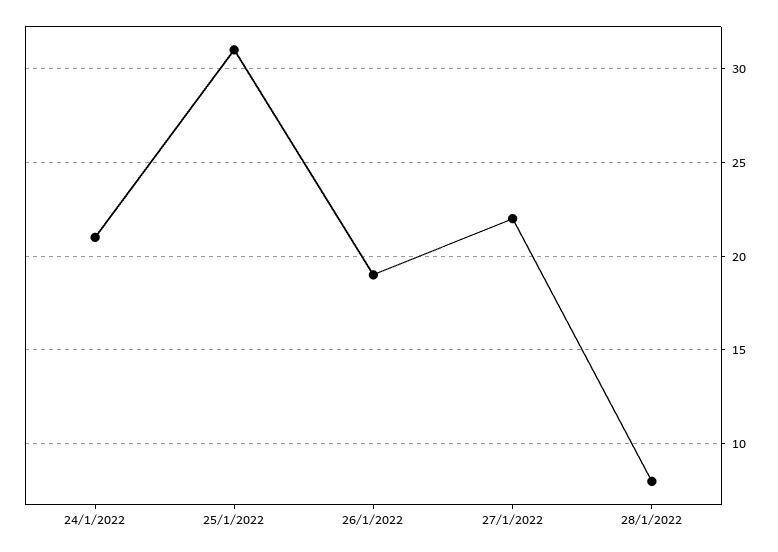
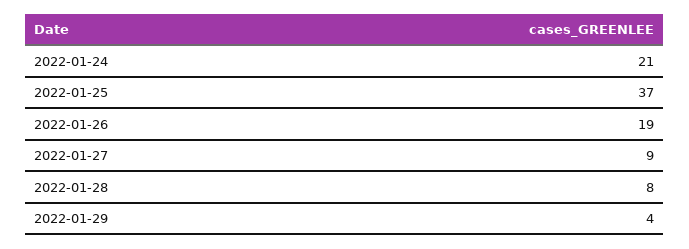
25/1/2022: 31 -> 37
27/1/2022: 22 -> 9
2022-01-29: none -> 4

